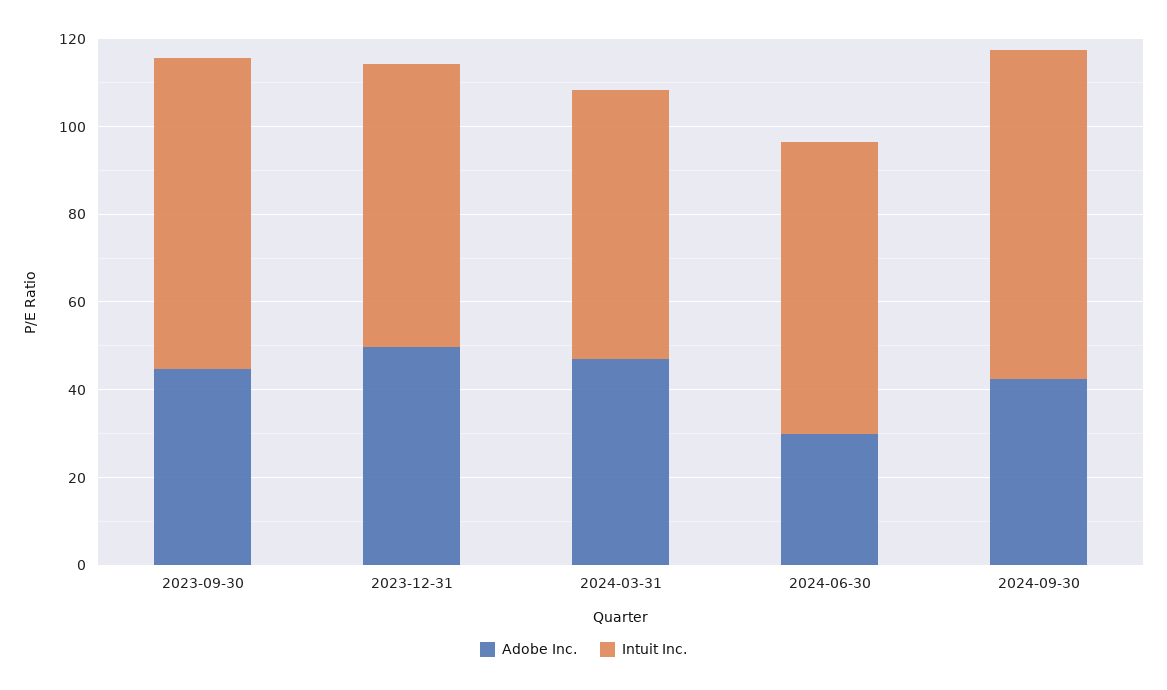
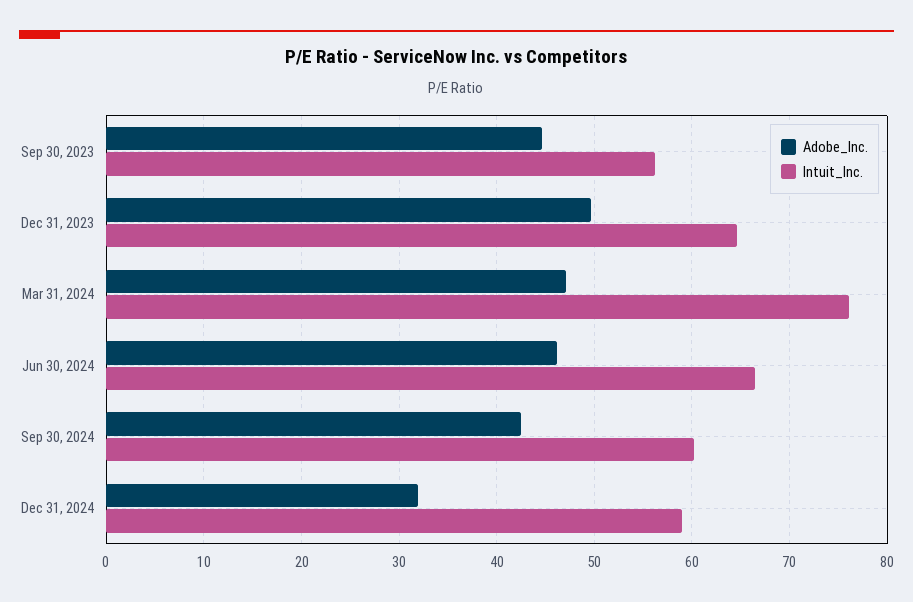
Intuit Inc., 2023-09-30: 70 -> 56
Intuit Inc., 2024-03-31: 60 -> 76
Adobe Inc., 2024-06-30: 30 -> 46
Intuit Inc., 2024-09-30: 75 -> 60
Adobe Inc., Dec 31, 2024: none -> 32
Intuit Inc., Dec 31, 2024: none -> 59

